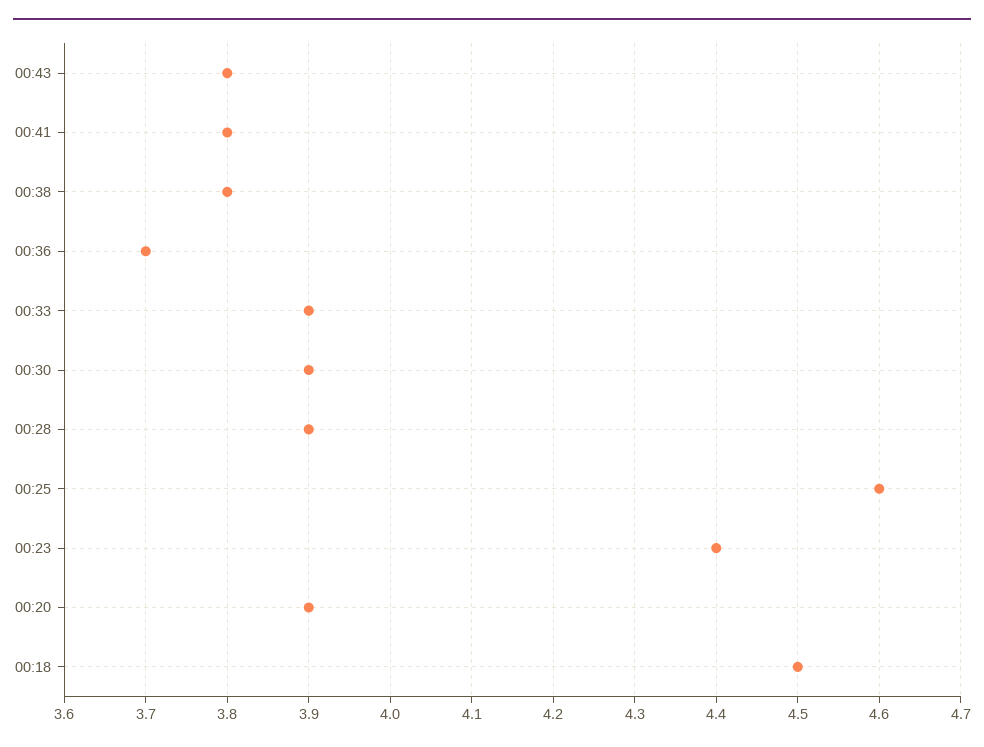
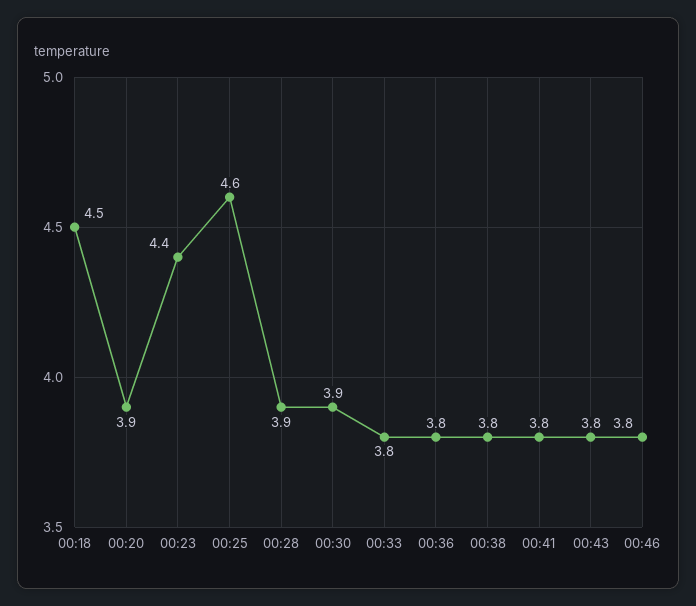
00:36: 3.7 -> 3.8
00:33: 3.9 -> 3.8
00:46: none -> 3.8

